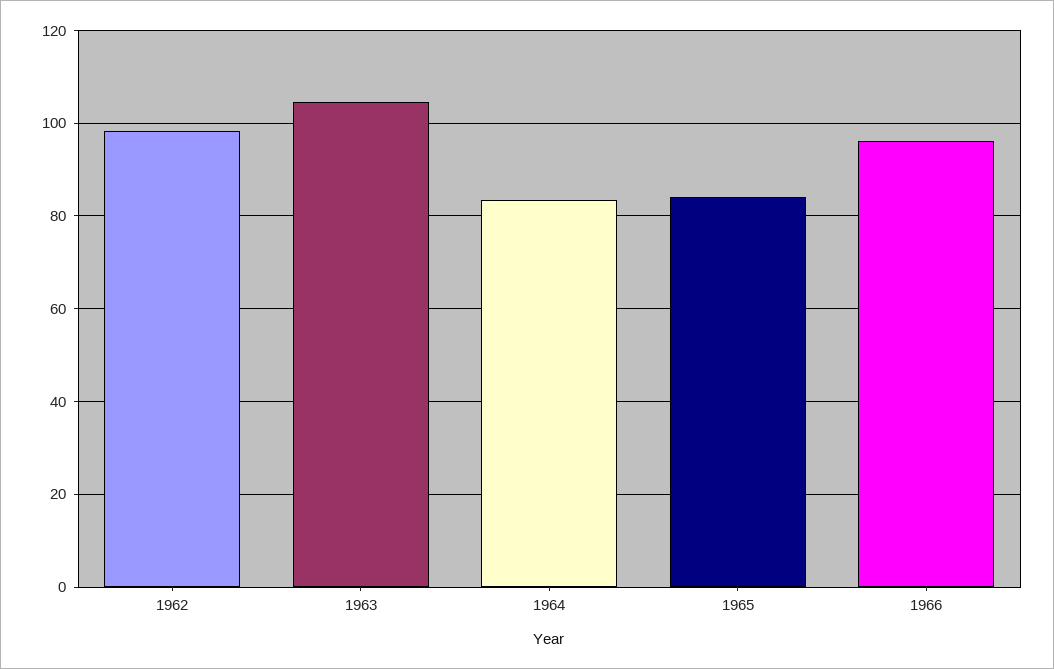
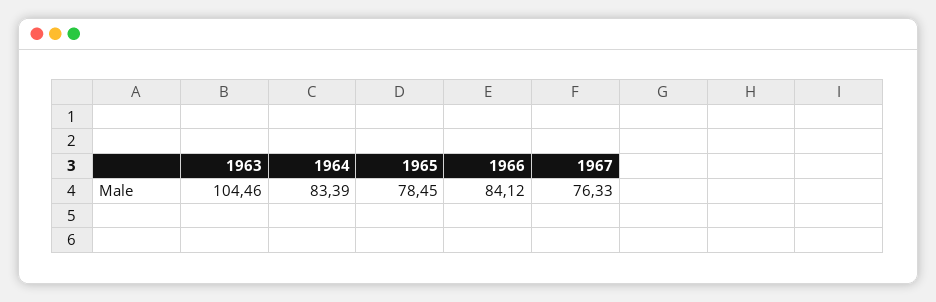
1962: 98 -> none
1965: 84 -> 78.45
1966: 96 -> 84.12
1967: none -> 76.33

